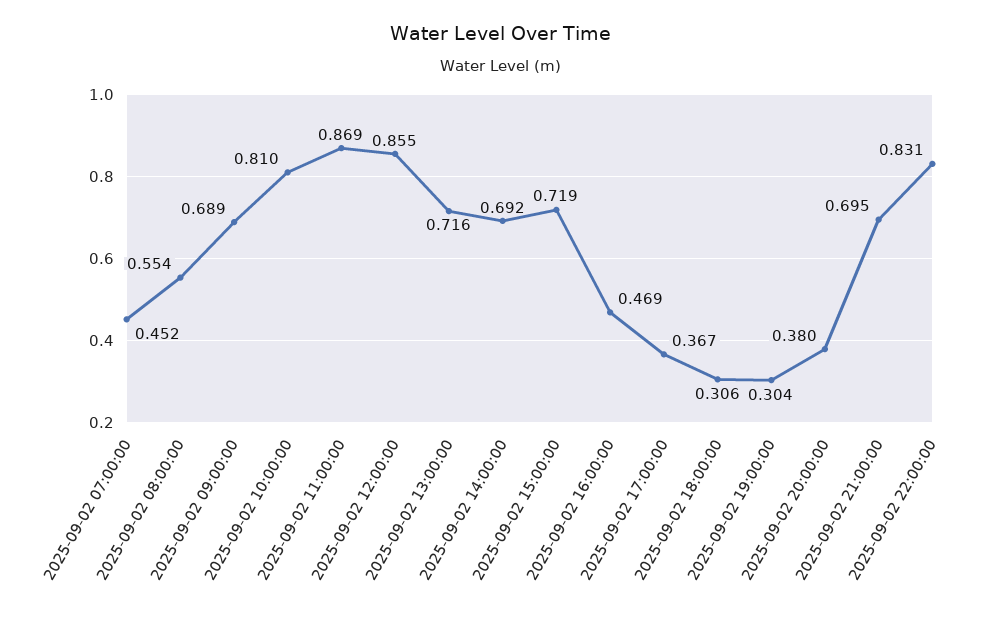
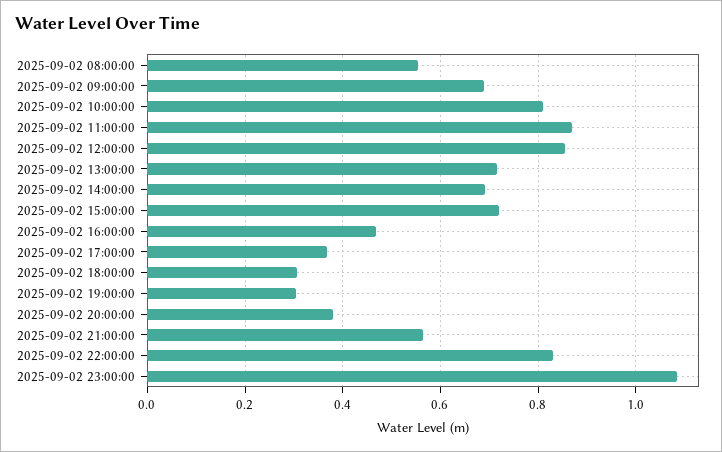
2025-09-02 07:00:00: 0.452 -> none
2025-09-02 21:00:00: 0.695 -> 0.56
2025-09-02 23:00:00: none -> 1.08

